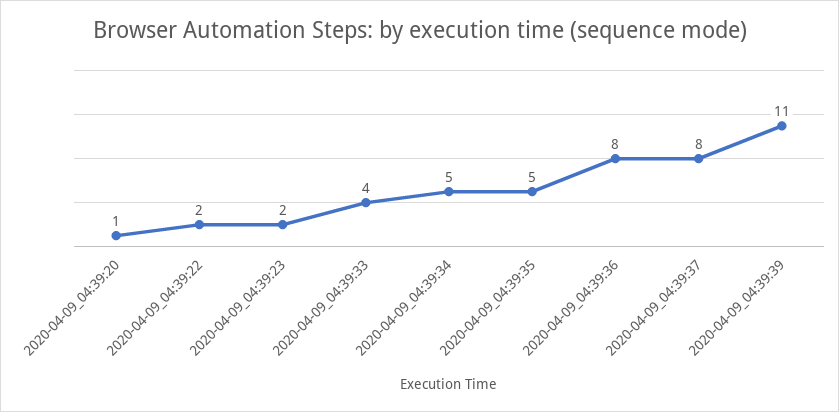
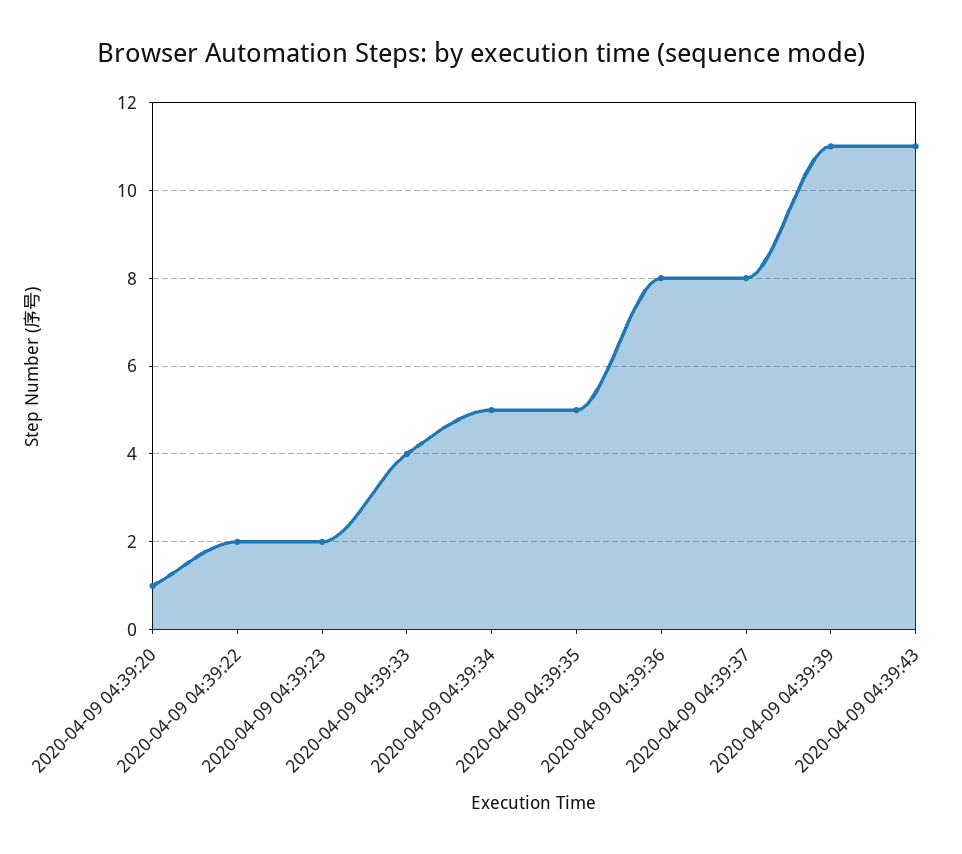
2020-04-09 04:39:43: none -> 11

